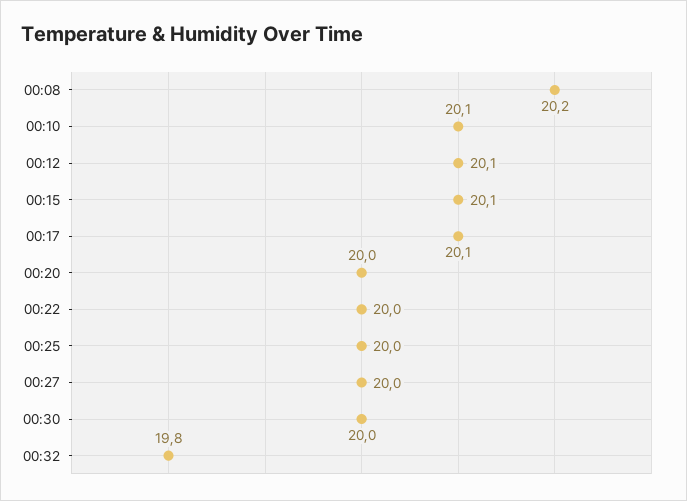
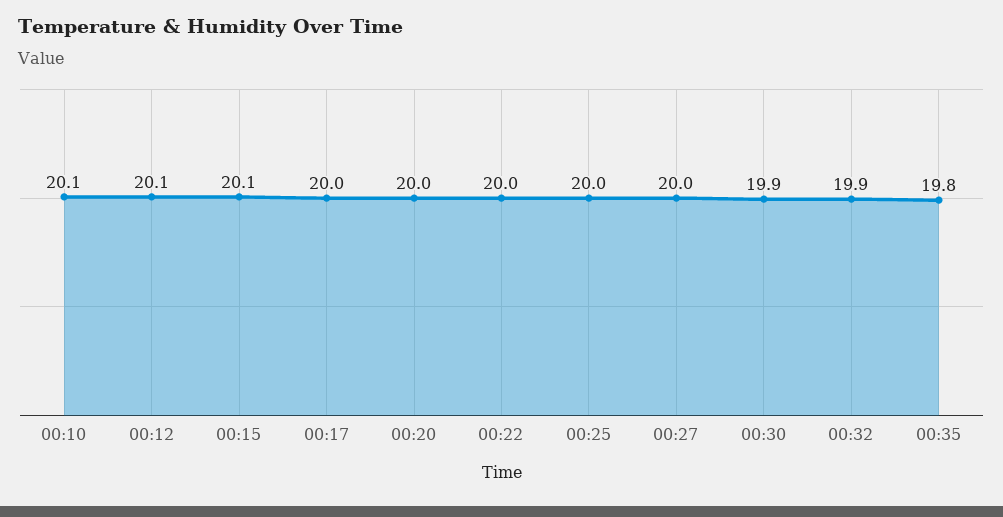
00:08: 20.2 -> none
00:17: 20.1 -> 20
00:30: 20 -> 19.9
00:32: 19.8 -> 19.9
00:35: none -> 19.8

